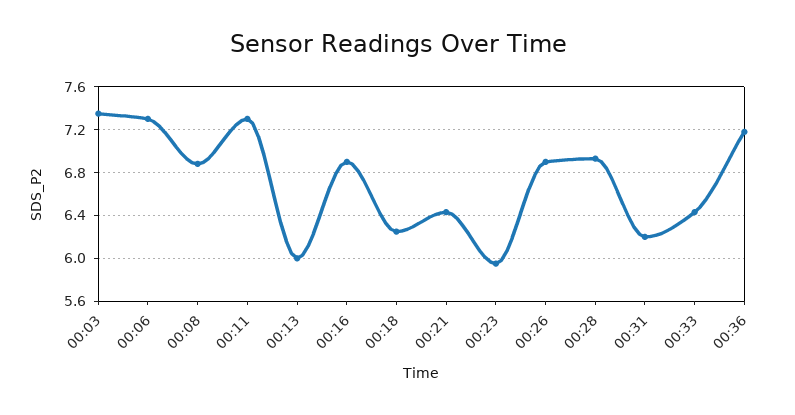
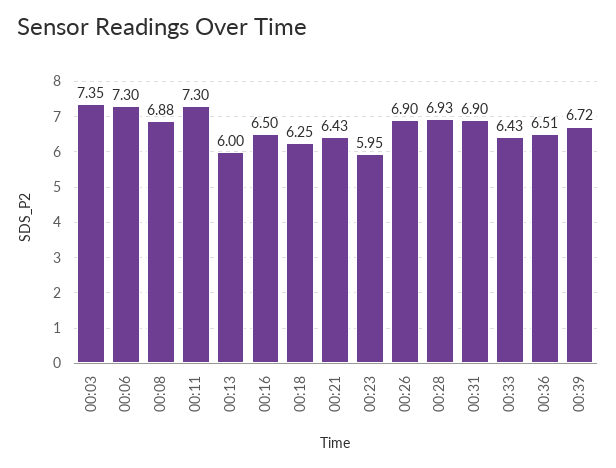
00:16: 6.9 -> 6.5
00:31: 6.2 -> 6.9
00:36: 7.2 -> 6.51
00:39: none -> 6.72

